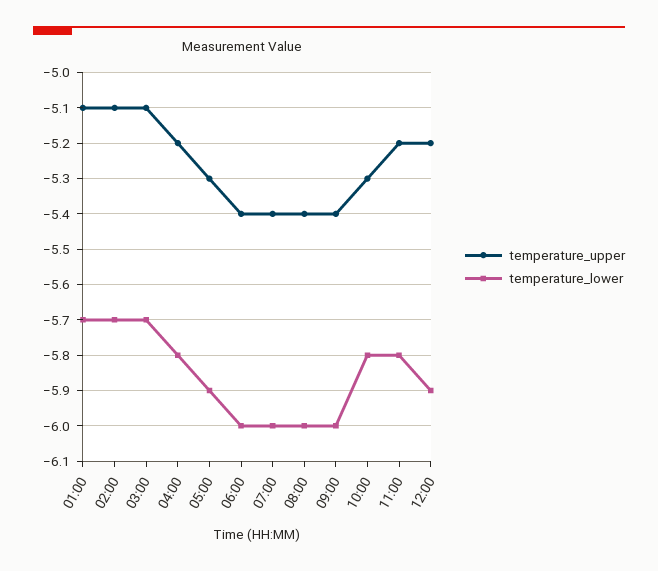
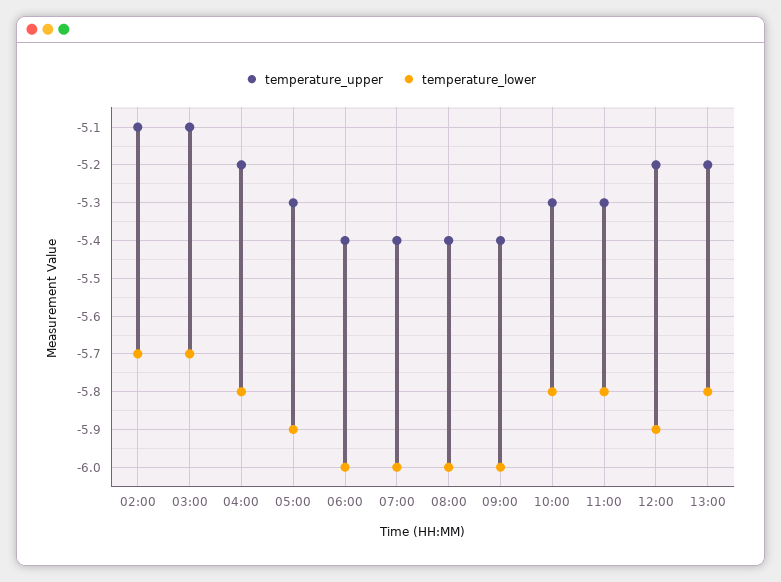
temperature_upper, 01:00: -5.1 -> none
temperature_lower, 01:00: -5.7 -> none
temperature_upper, 11:00: -5.2 -> -5.3
temperature_upper, 13:00: none -> -5.2
temperature_lower, 13:00: none -> -5.8

